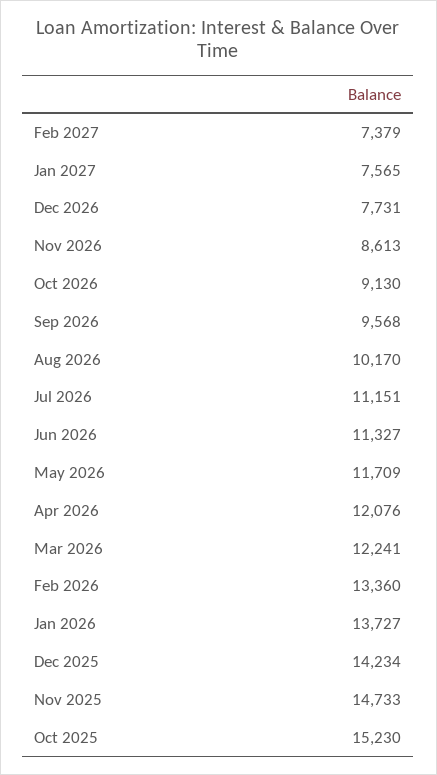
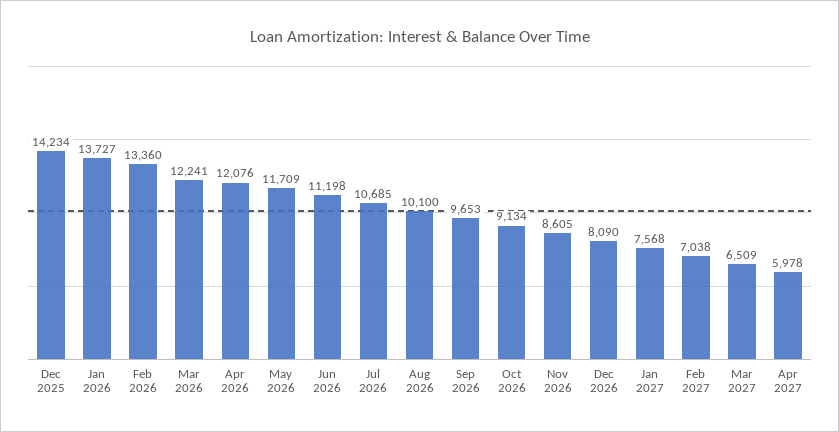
Feb 2027: 7379 -> 7038
Jan 2027: 7565 -> 7568
Dec 2026: 7731 -> 8090
Nov 2026: 8613 -> 8605
Oct 2026: 9130 -> 9134
Sep 2026: 9568 -> 9653
Aug 2026: 10170 -> 10100
Jul 2026: 11151 -> 10685
Jun 2026: 11327 -> 11198
Nov 2025: 14733 -> none
Oct 2025: 15230 -> none
Mar 2027: none -> 6509
Apr 2027: none -> 5978

